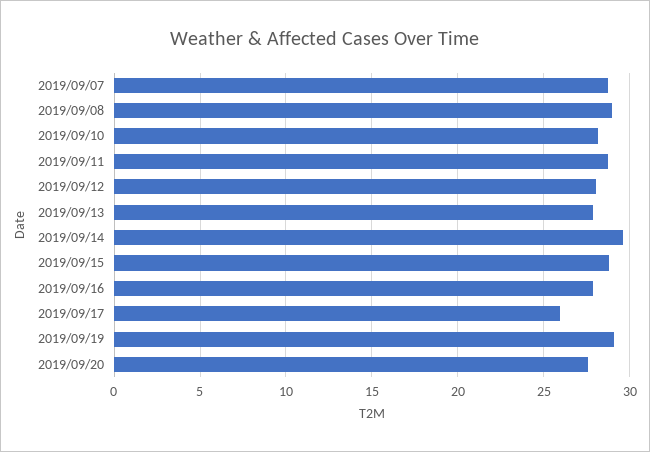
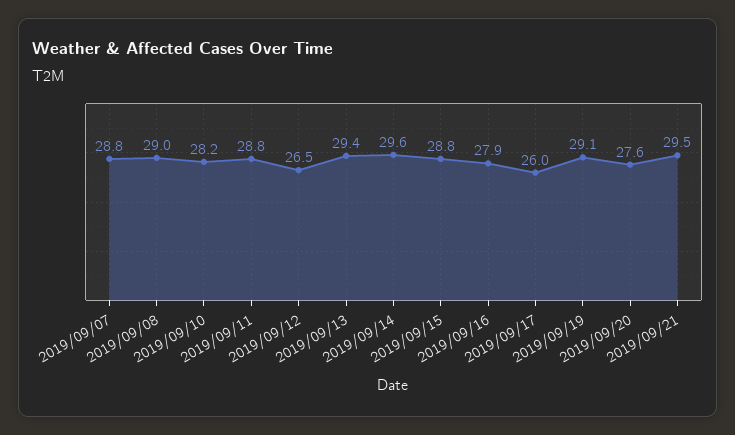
2019/09/12: 28 -> 26.5
2019/09/13: 28 -> 29.4
2019/09/21: none -> 29.5

